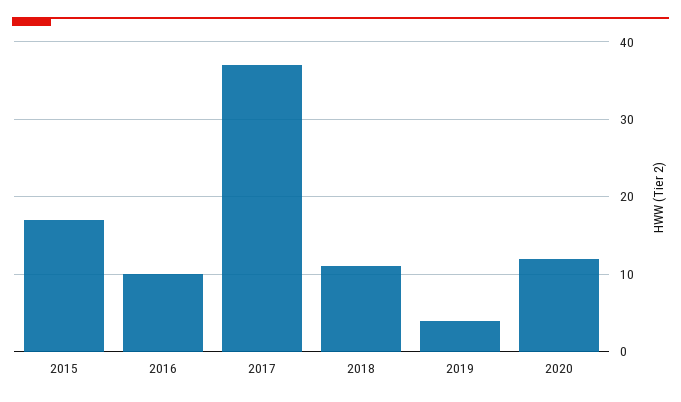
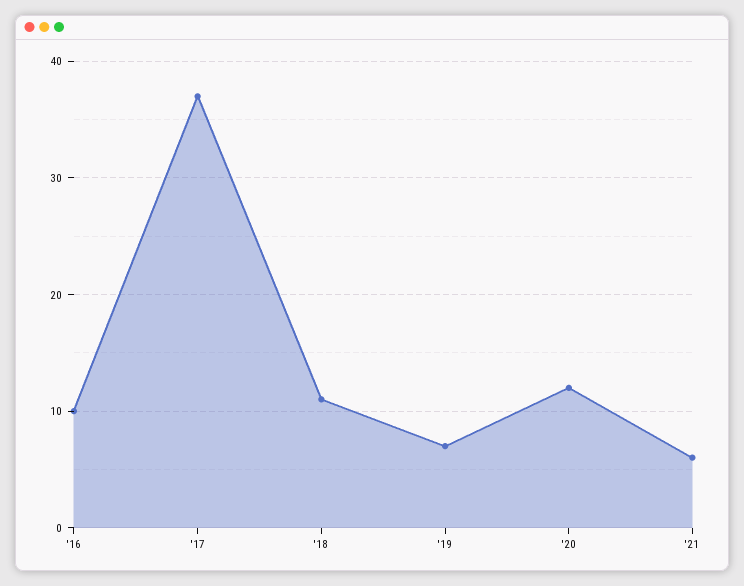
2015: 17 -> none
2019: 4 -> 7
'21: none -> 6

